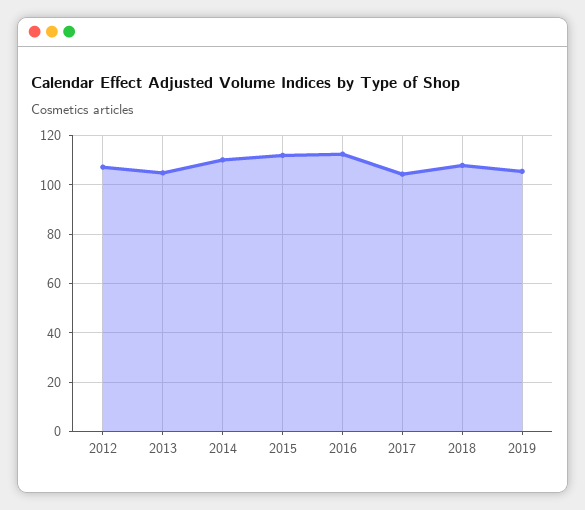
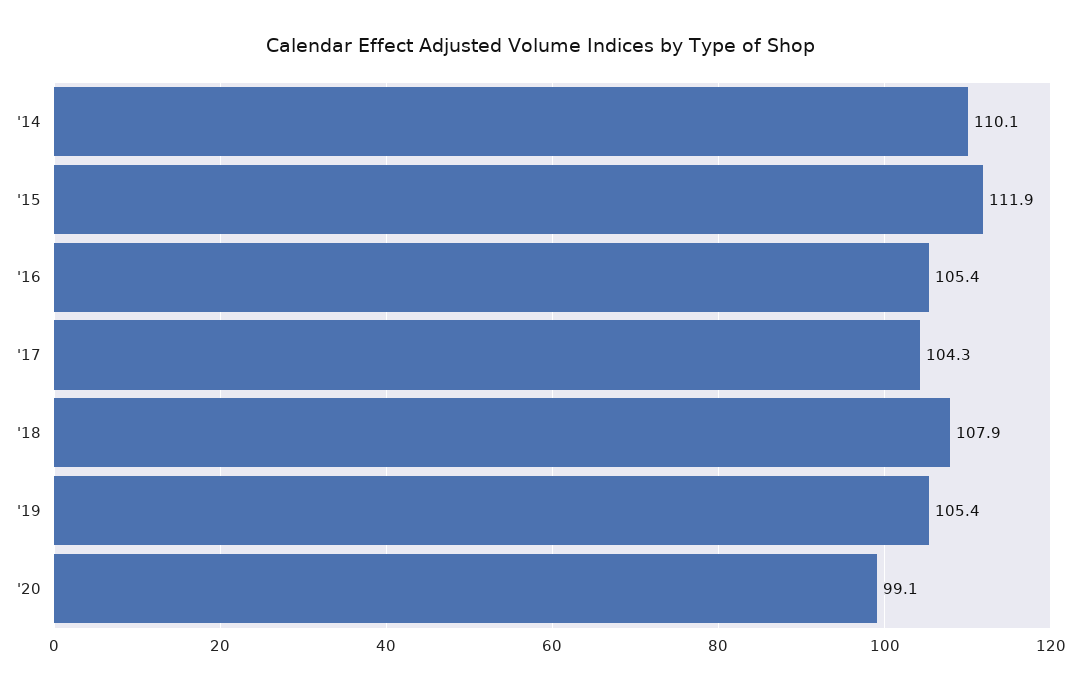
2012: 107.5 -> none
2013: 105 -> none
2016: 112.5 -> 105.4
'20: none -> 99.1

